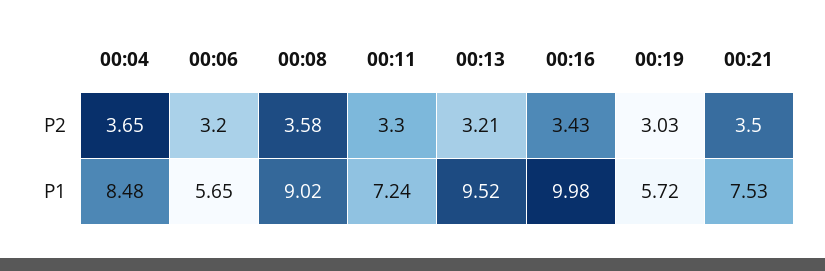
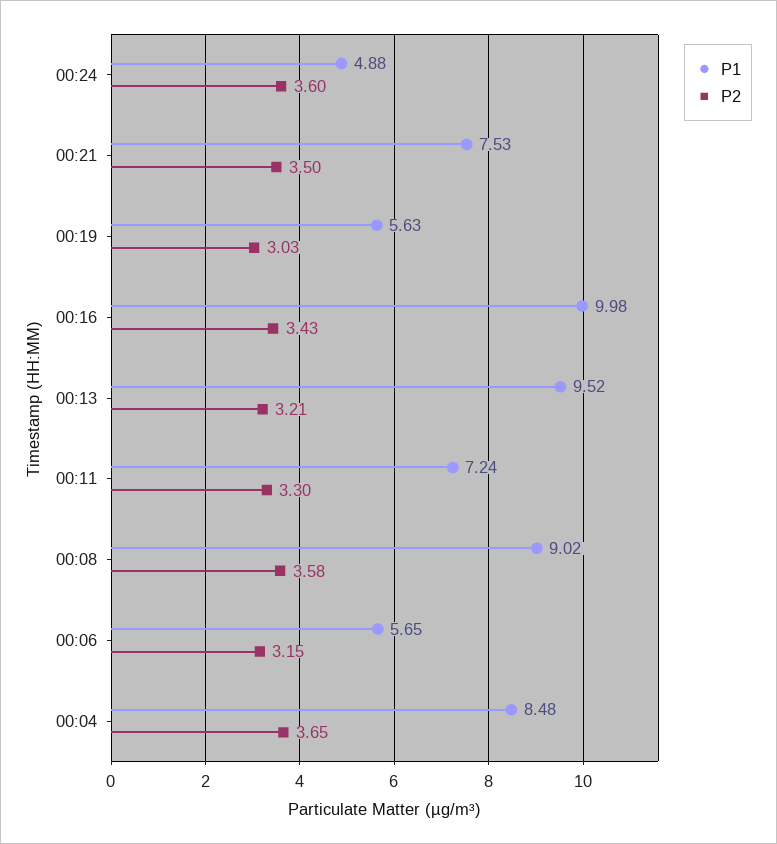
P2, 00:06: 3.2 -> 3.15
P1, 00:19: 5.72 -> 5.63
P1, 00:24: none -> 4.88
P2, 00:24: none -> 3.6

